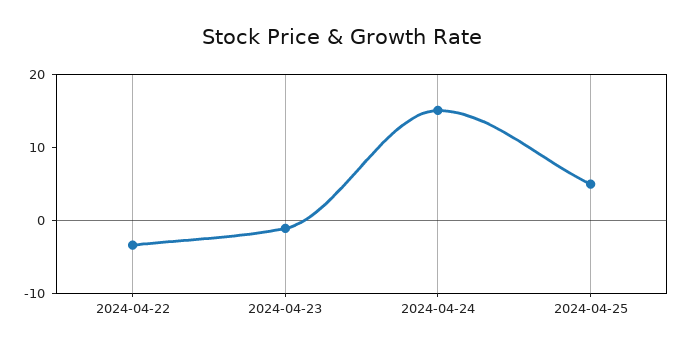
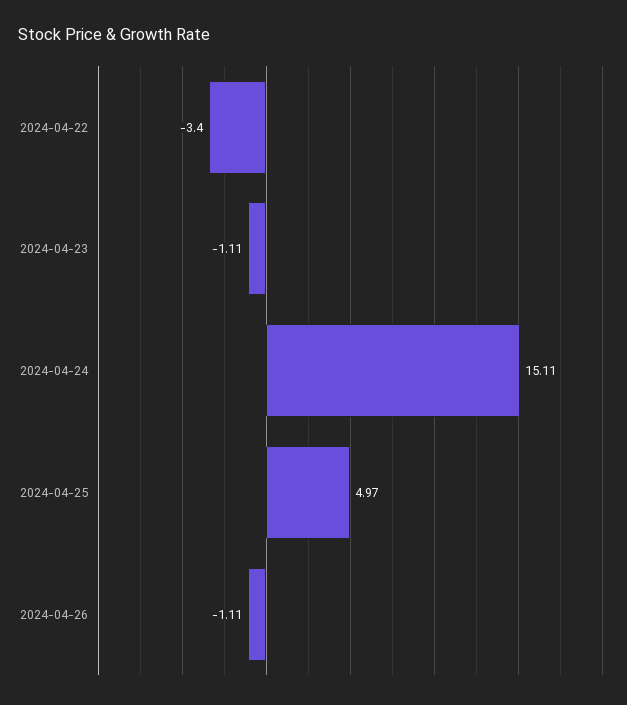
2024-04-26: none -> -1.11

